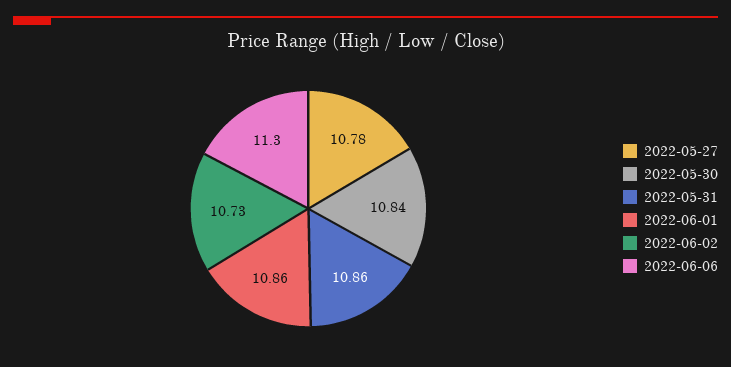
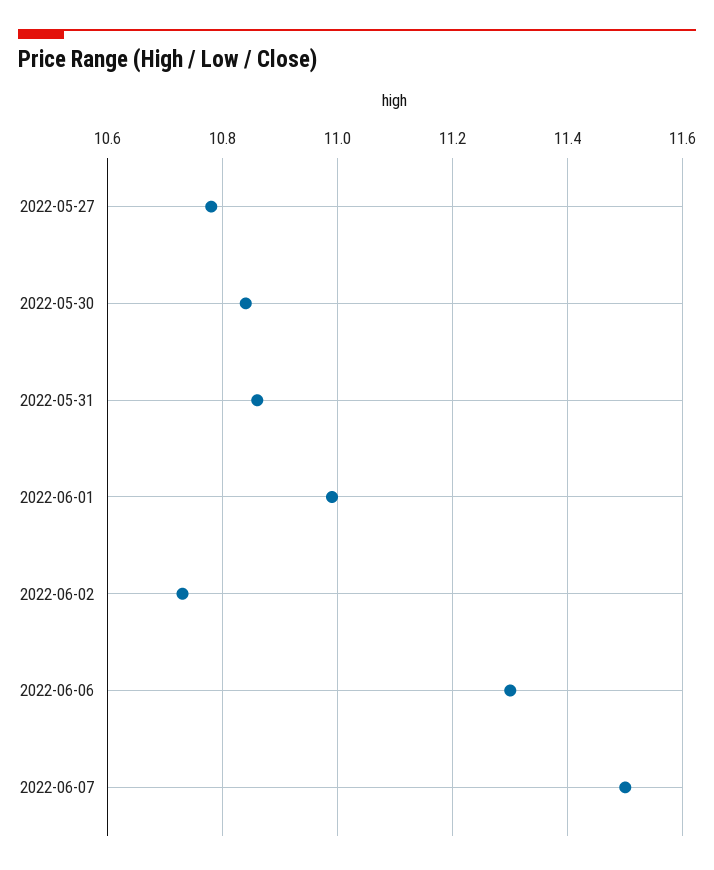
2022-06-01: 10.86 -> 11
2022-06-07: none -> 11.5

